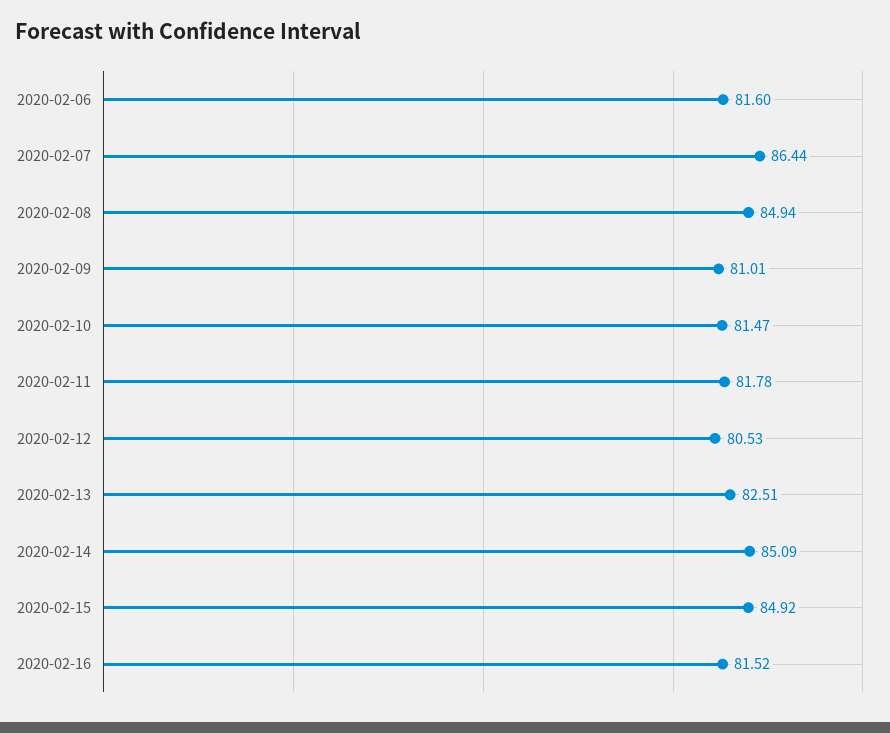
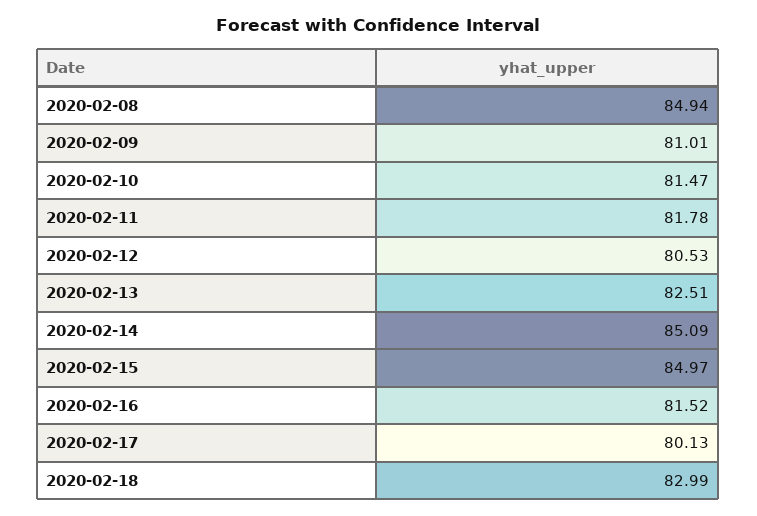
2020-02-06: 81.6 -> none
2020-02-07: 86.44 -> none
2020-02-15: 84.92 -> 84.97
2020-02-17: none -> 80.13
2020-02-18: none -> 82.99

